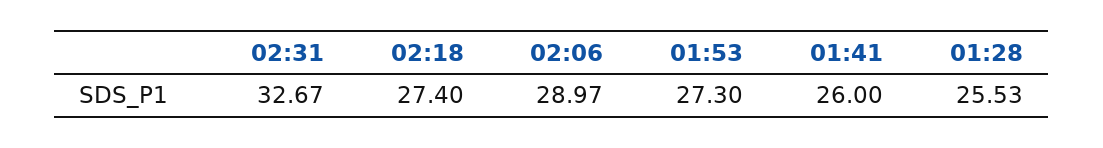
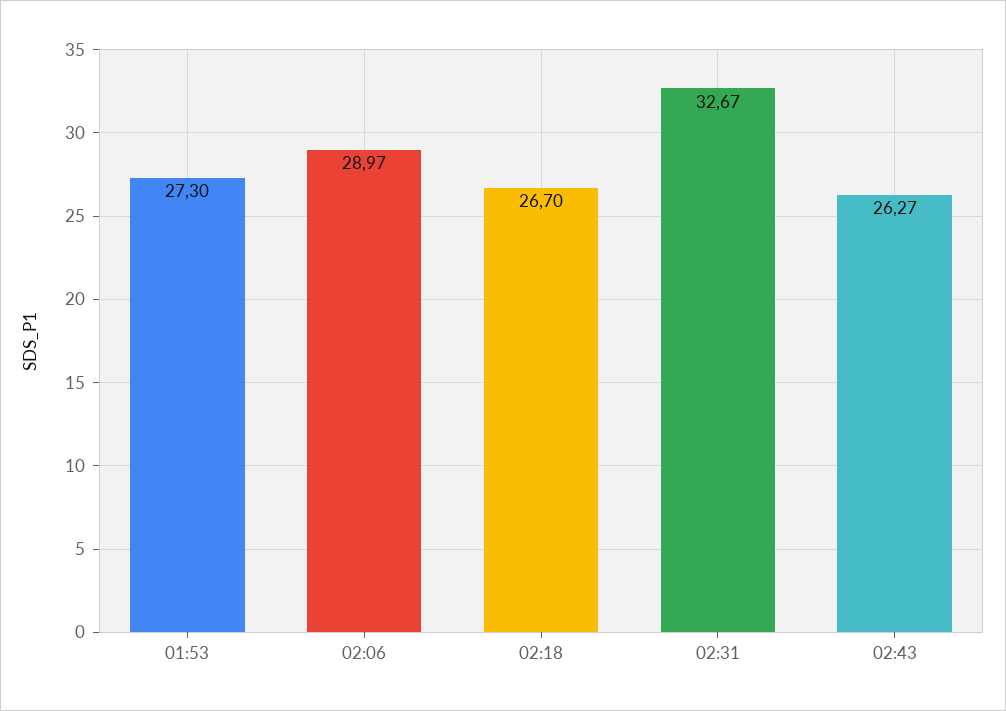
02:18: 27.4 -> 26.7
01:41: 26 -> none
01:28: 25.53 -> none
02:43: none -> 26.27

